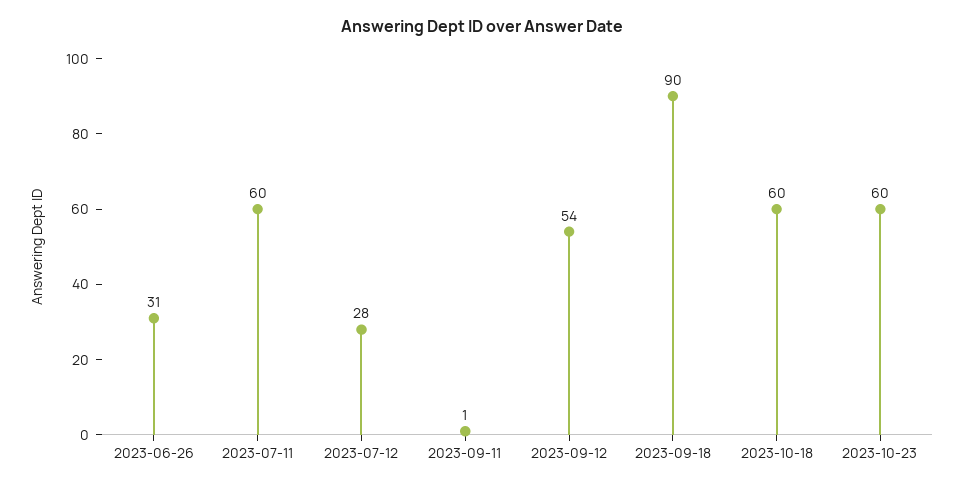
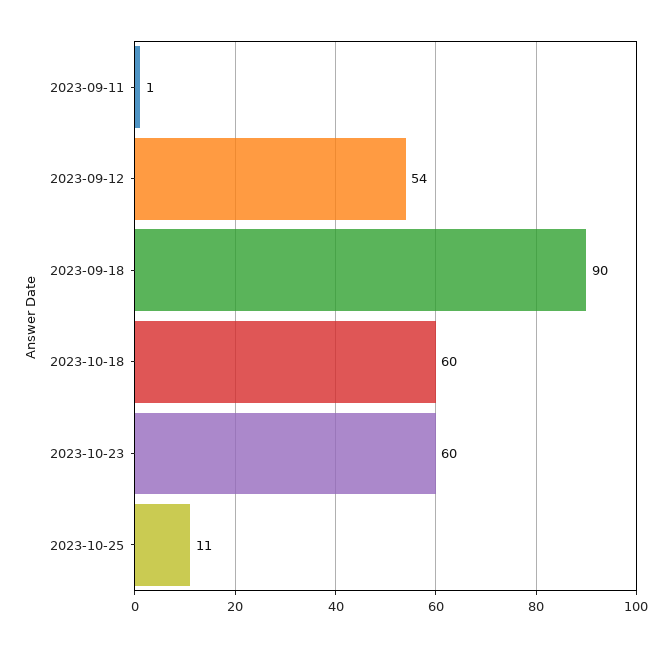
2023-06-26: 31 -> none
2023-07-11: 60 -> none
2023-07-12: 28 -> none
2023-10-25: none -> 11

